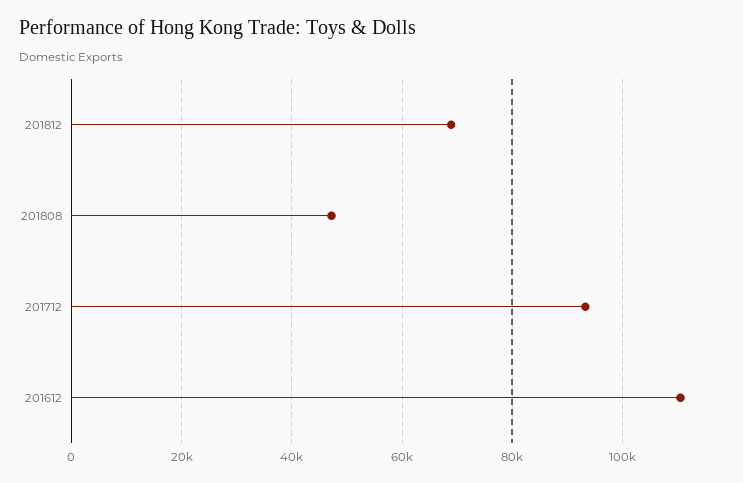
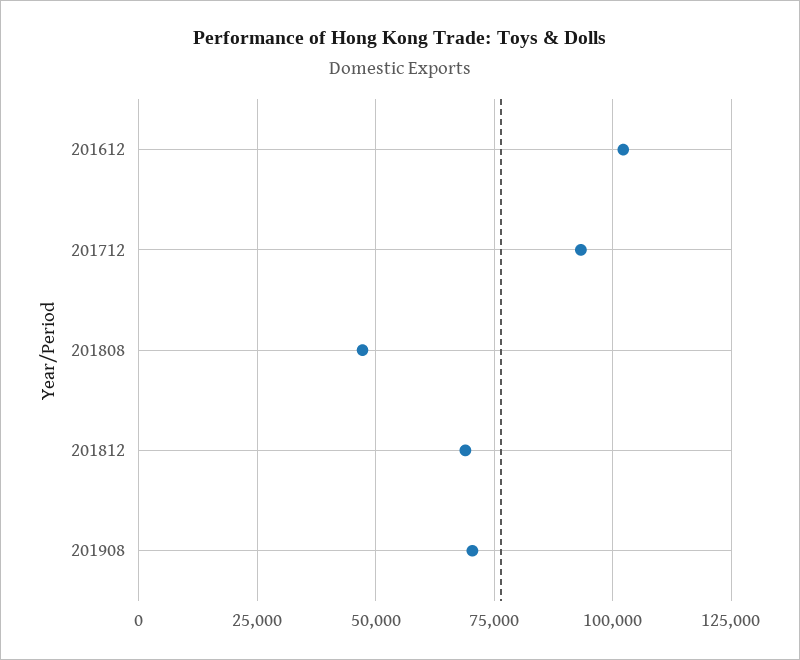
201612: 110000 -> 102500
201908: none -> 70000

